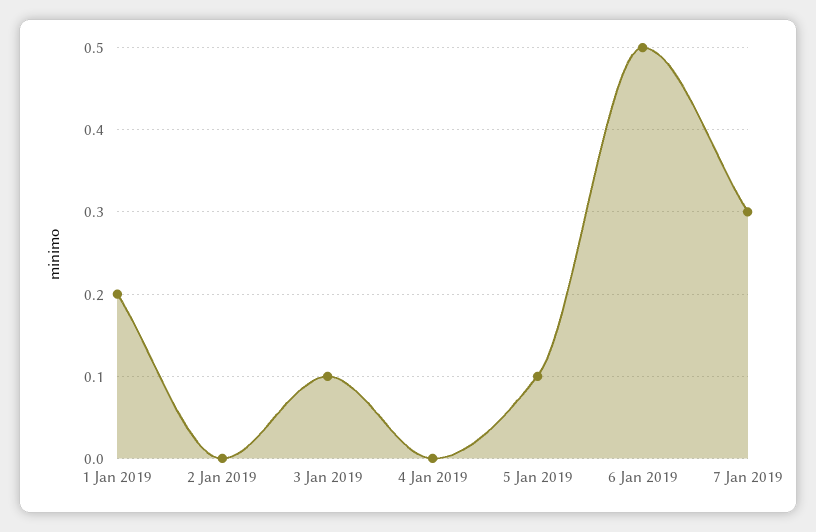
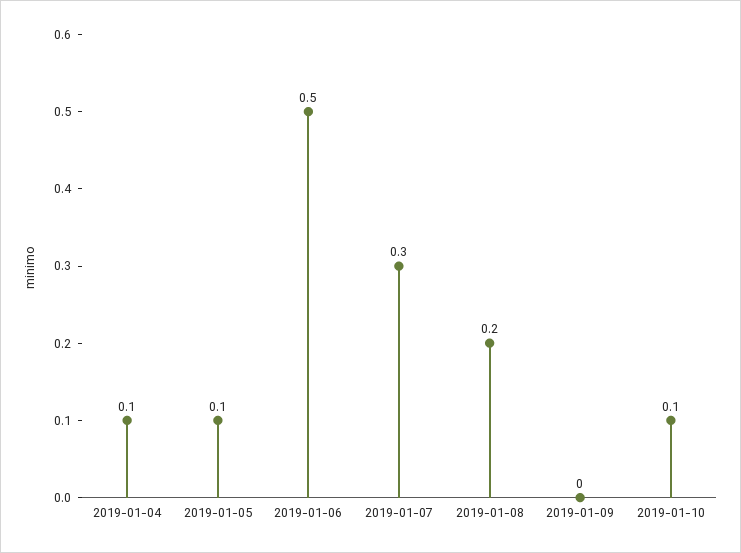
1 Jan 2019: 0.2 -> none
2 Jan 2019: 0 -> none
3 Jan 2019: 0.1 -> none
4 Jan 2019: 0 -> 0.1
2019-01-08: none -> 0.2
2019-01-09: none -> 0
2019-01-10: none -> 0.1

